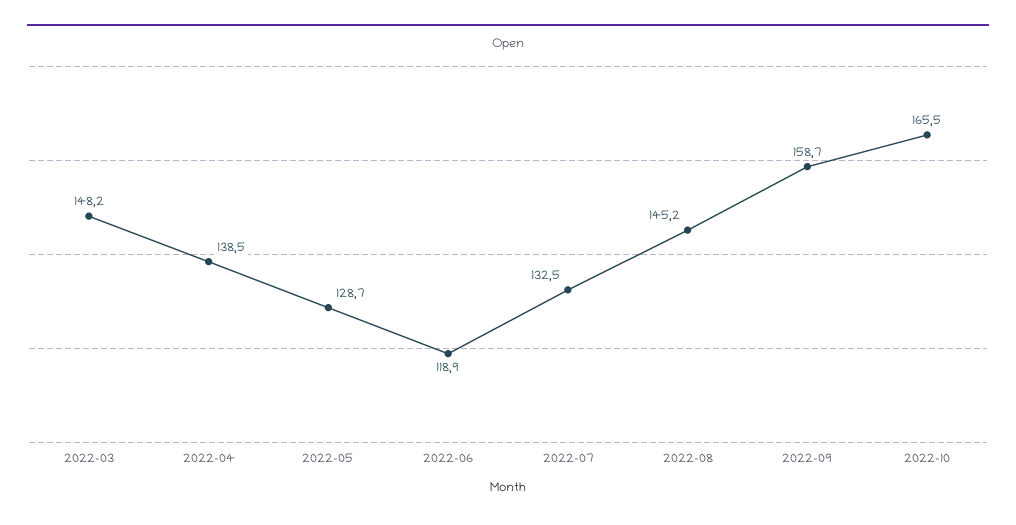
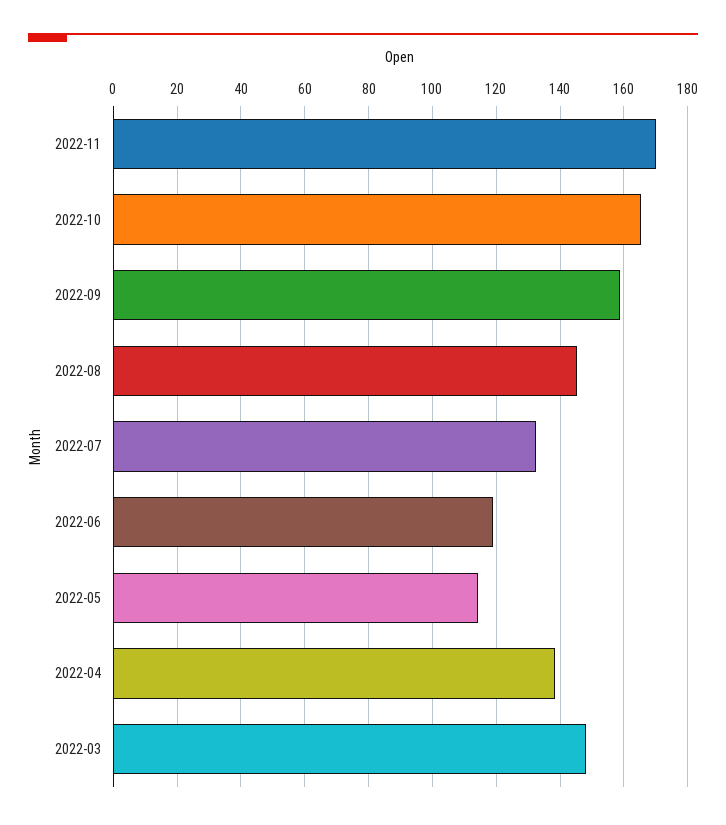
2022-05: 128.7 -> 114
2022-11: none -> 170

